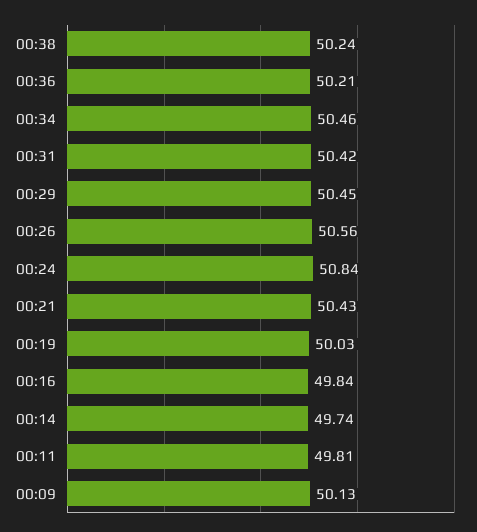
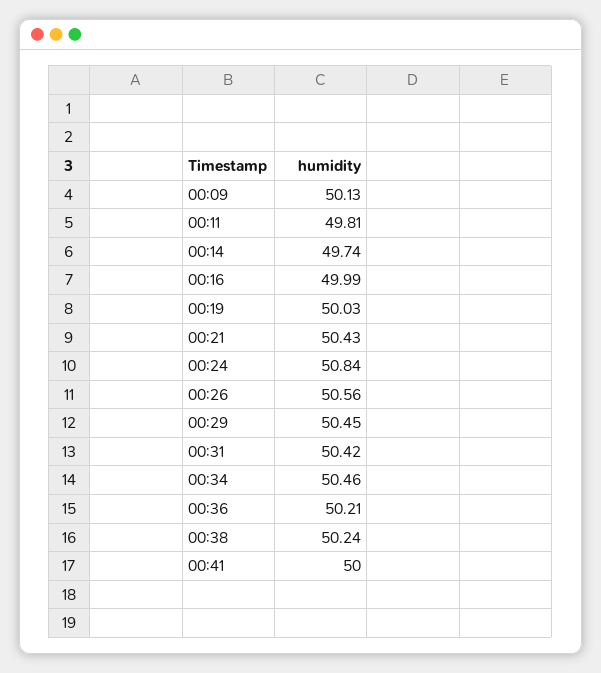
00:16: 49.84 -> 49.99
00:41: none -> 50

